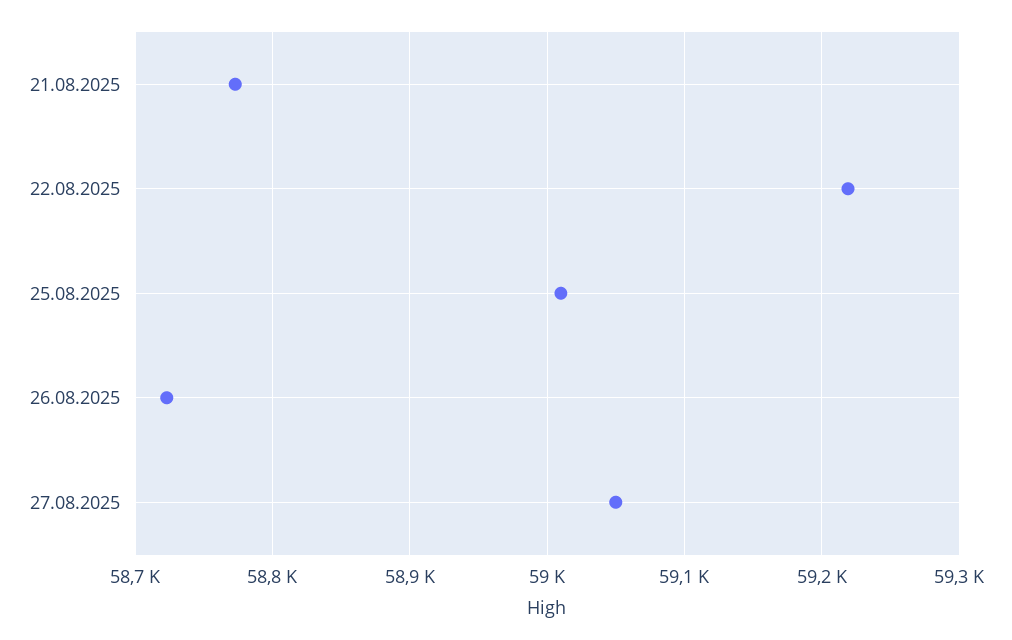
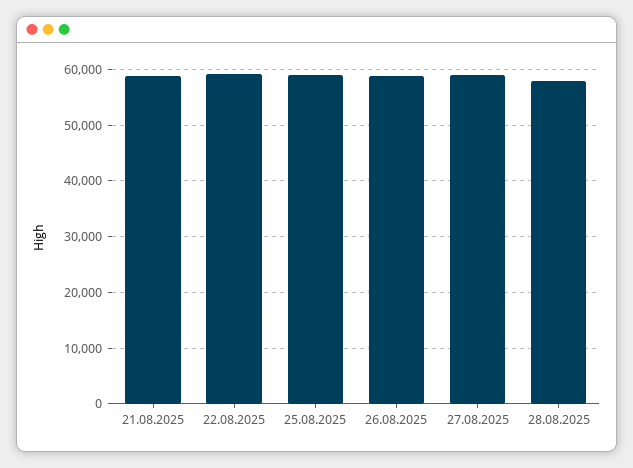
28.08.2025: none -> 58000

